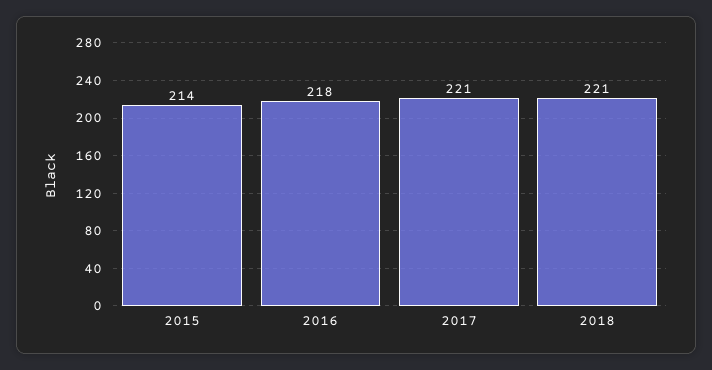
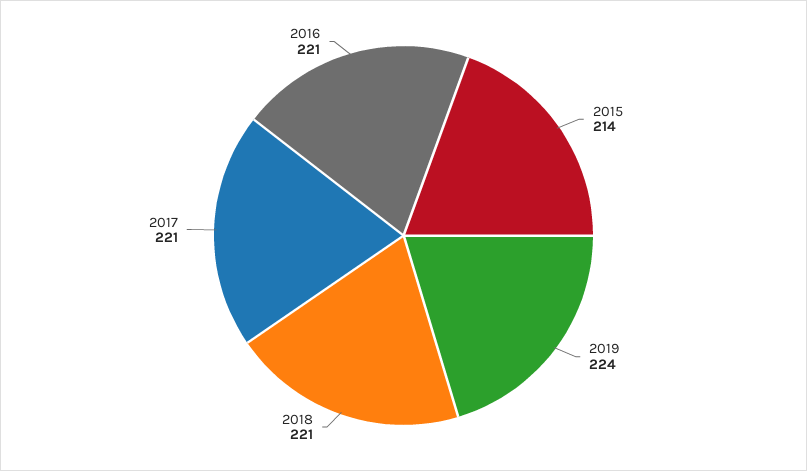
2016: 218 -> 221
2019: none -> 224

